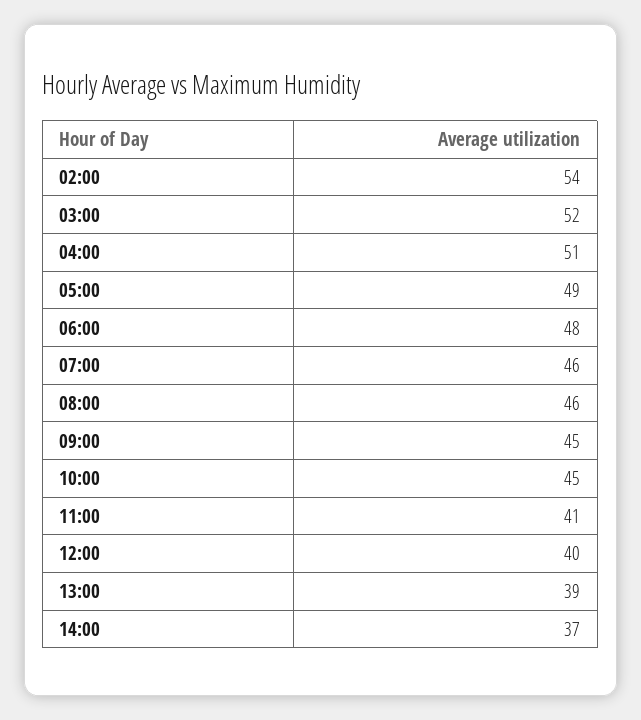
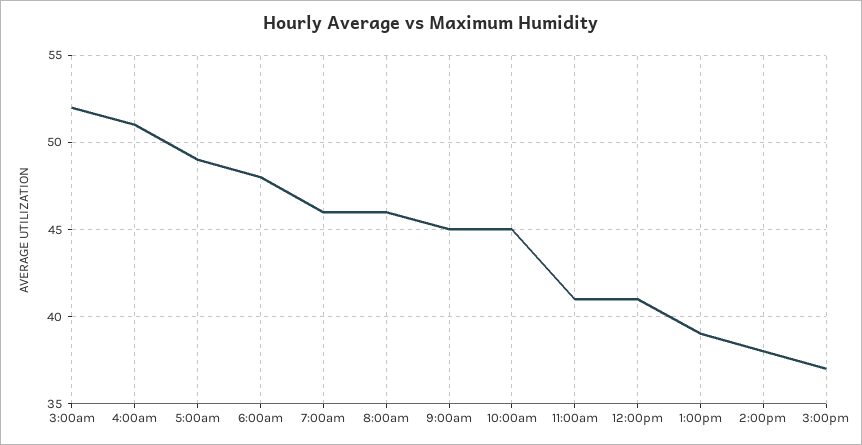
02:00: 54 -> none
12:00: 40 -> 41
14:00: 37 -> 38
3:00pm: none -> 37

